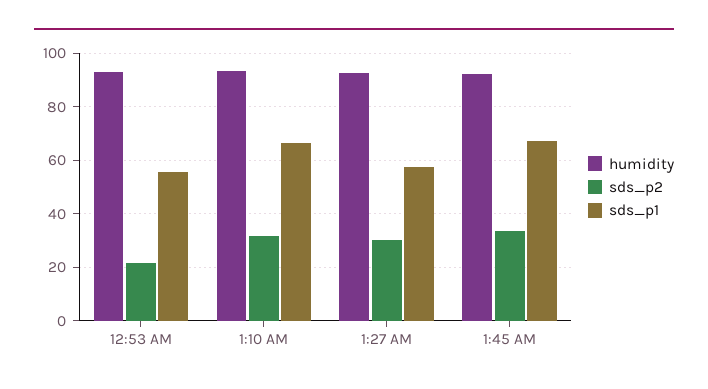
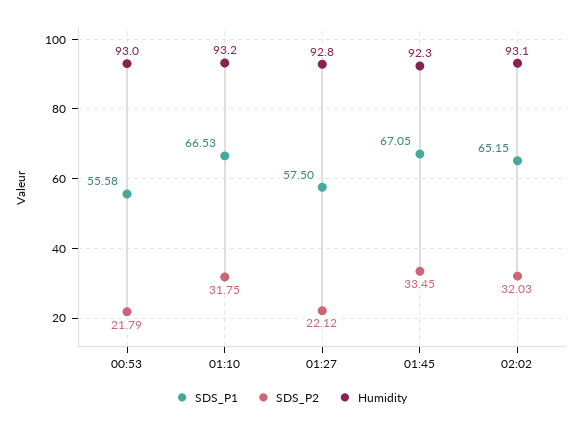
sds_p2, 1:27 AM: 30 -> 22.12
sds_p1, 02:02: none -> 65.15
sds_p2, 02:02: none -> 32.03
humidity, 02:02: none -> 93.1

